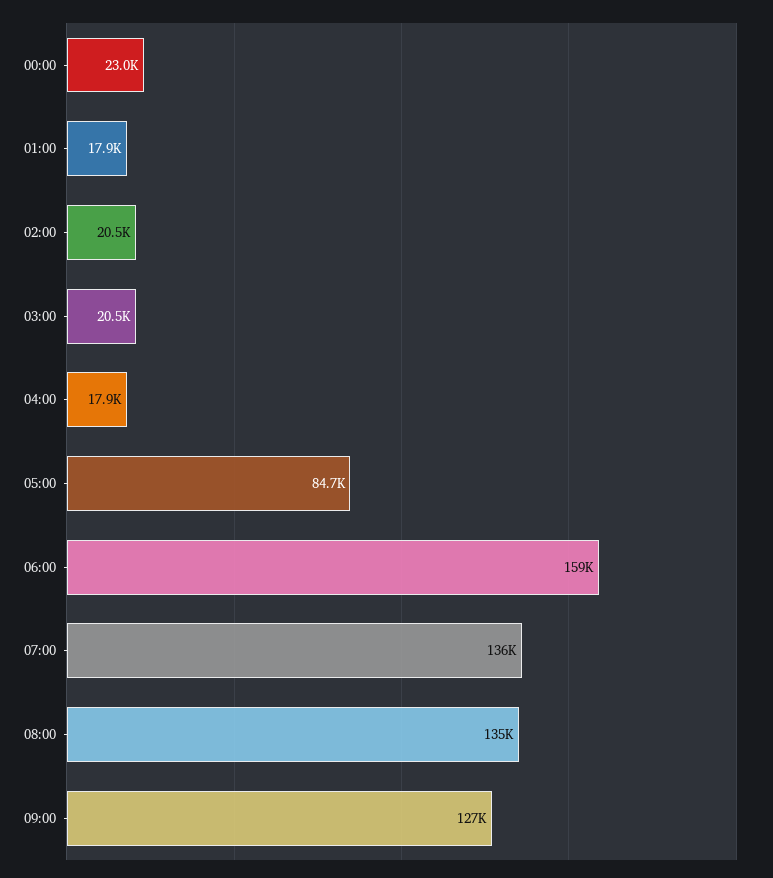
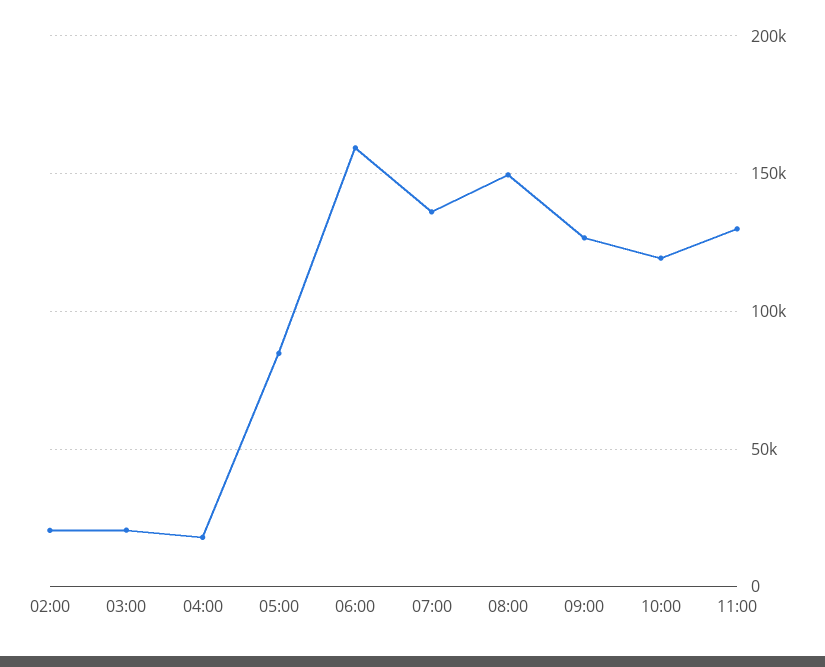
00:00: 23000 -> none
01:00: 17900 -> none
08:00: 135000 -> 150000
10:00: none -> 120000
11:00: none -> 130000

